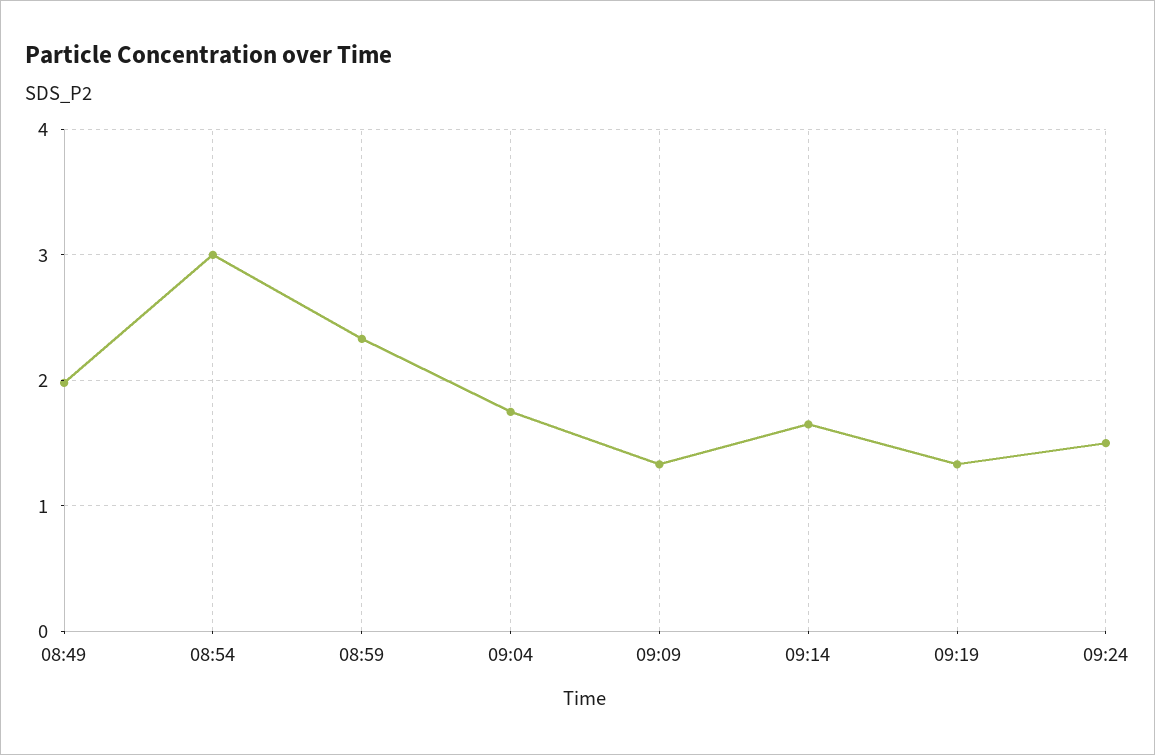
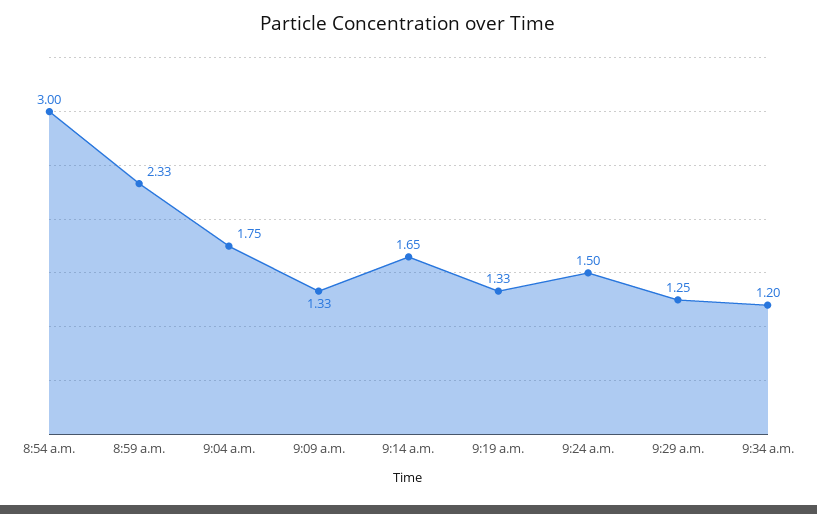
08:49: 2 -> none
9:29 a.m.: none -> 1.25
9:34 a.m.: none -> 1.2

